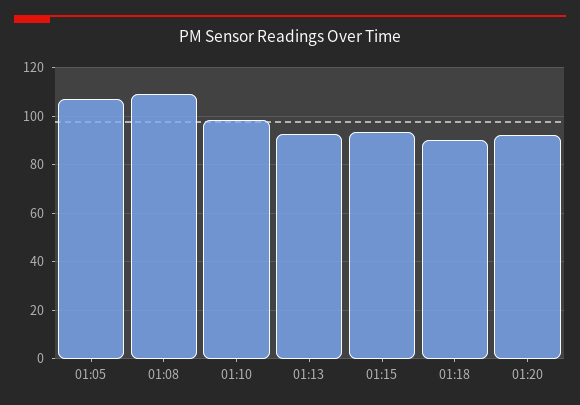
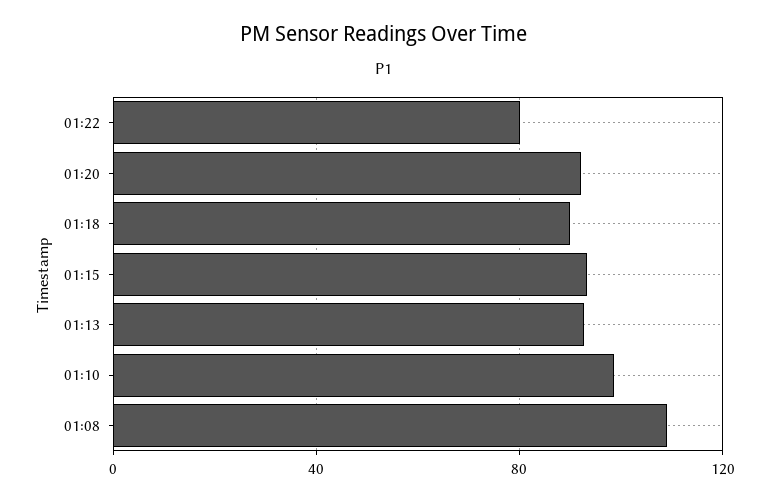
01:05: 107.5 -> none
01:22: none -> 80

